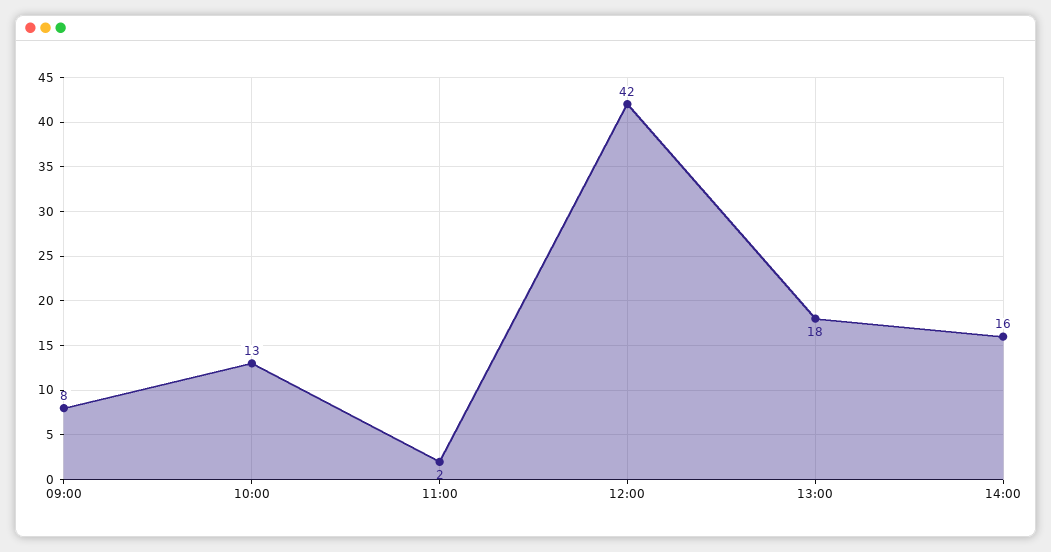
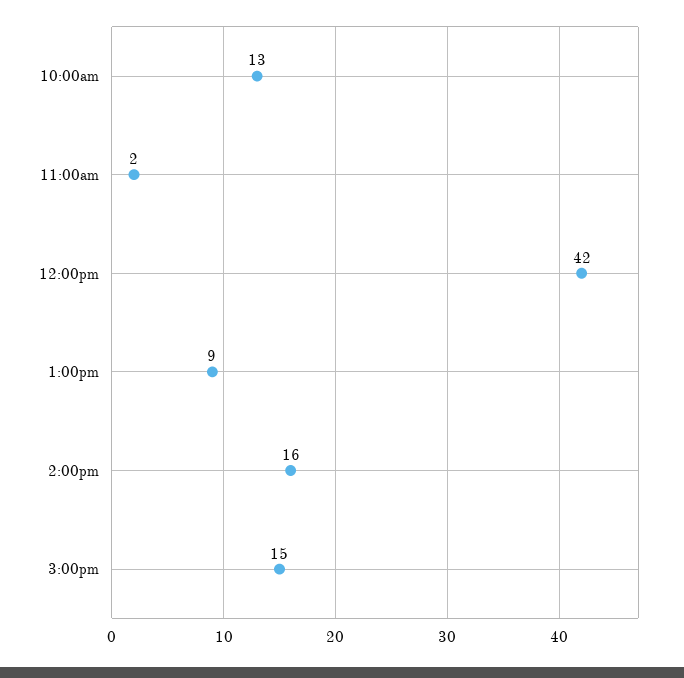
09:00: 8 -> none
13:00: 18 -> 9
3:00pm: none -> 15

